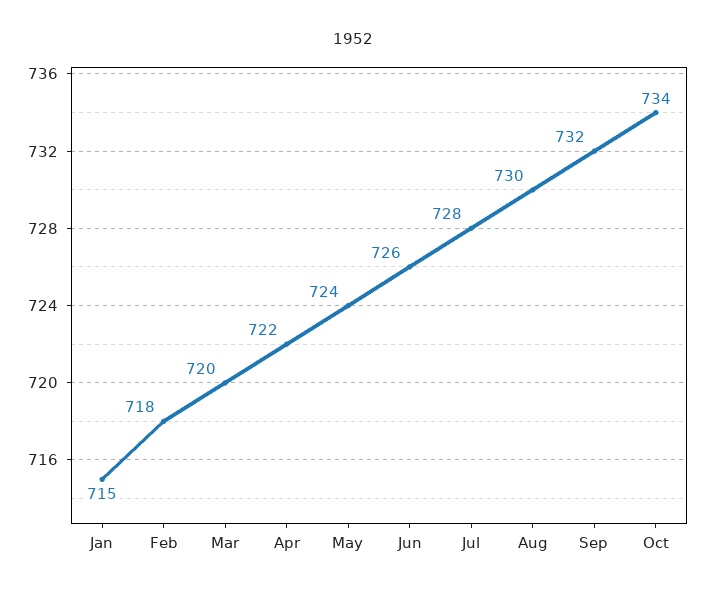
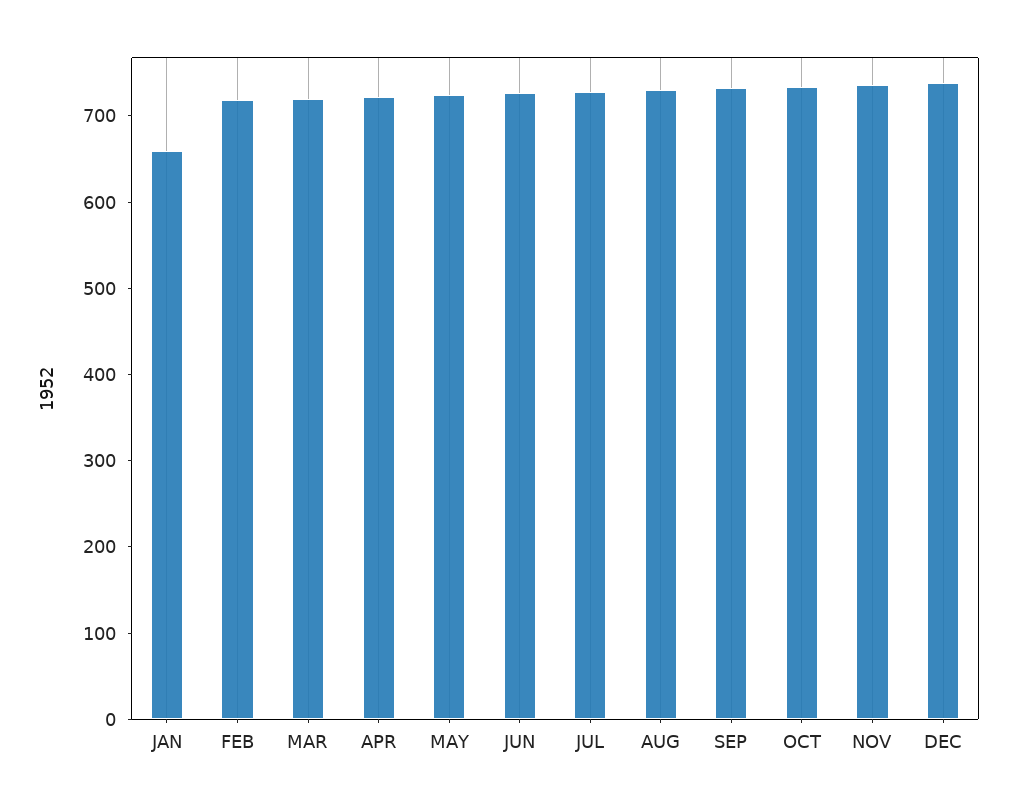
Jan: 715 -> 660
NOV: none -> 740
DEC: none -> 740

